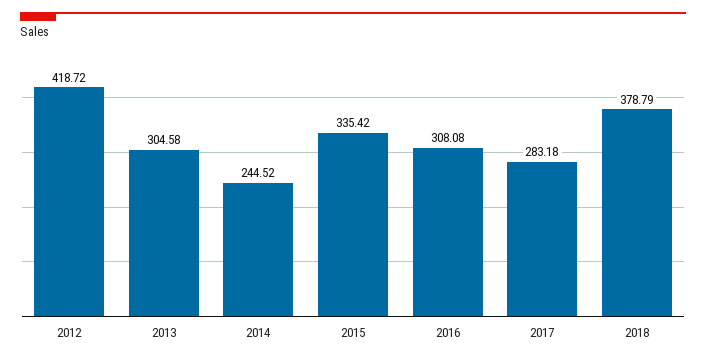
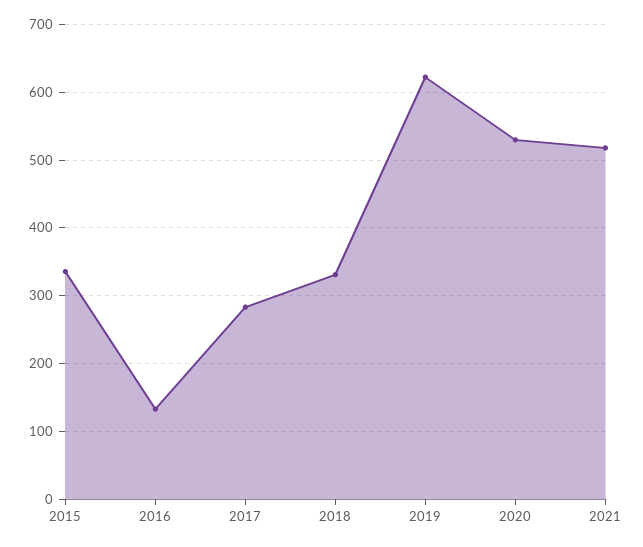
2012: 418.72 -> none
2013: 304.58 -> none
2014: 244.52 -> none
2016: 308.08 -> 130
2018: 378.79 -> 330
2019: none -> 620
2020: none -> 530
2021: none -> 520

